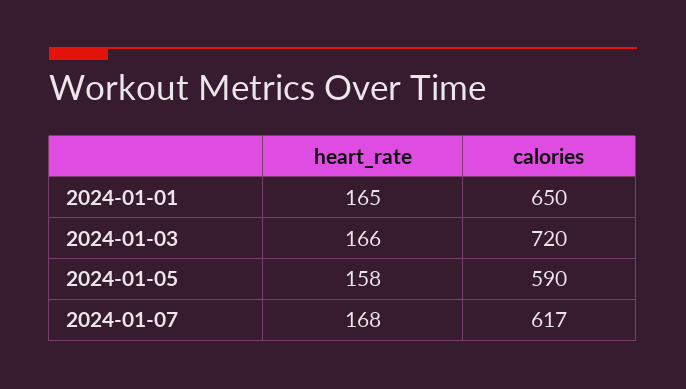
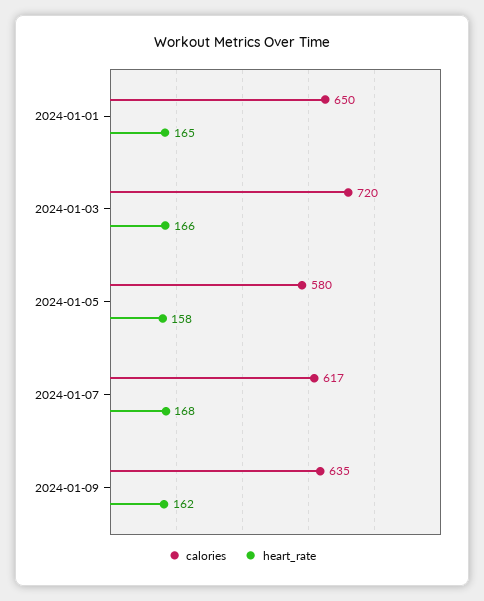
calories, 2024-01-05: 590 -> 580
calories, 2024-01-09: none -> 635
heart_rate, 2024-01-09: none -> 162

